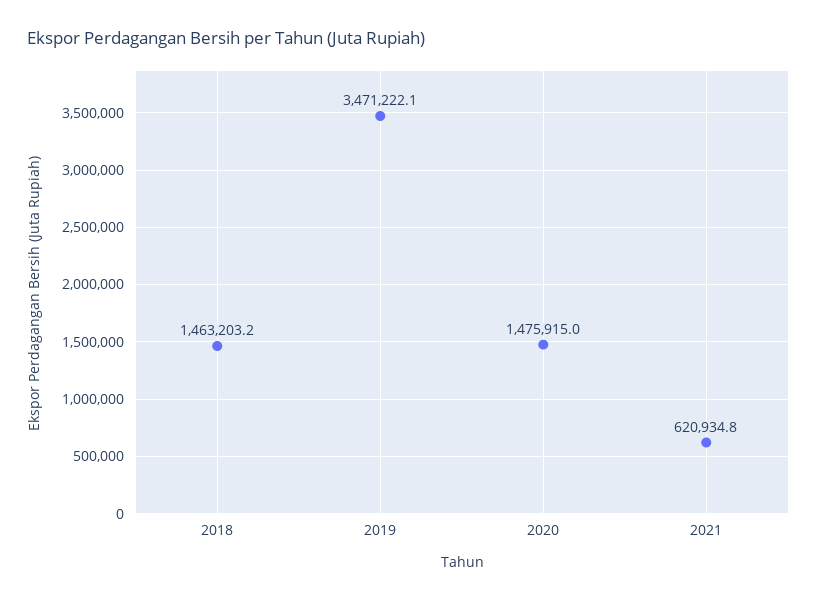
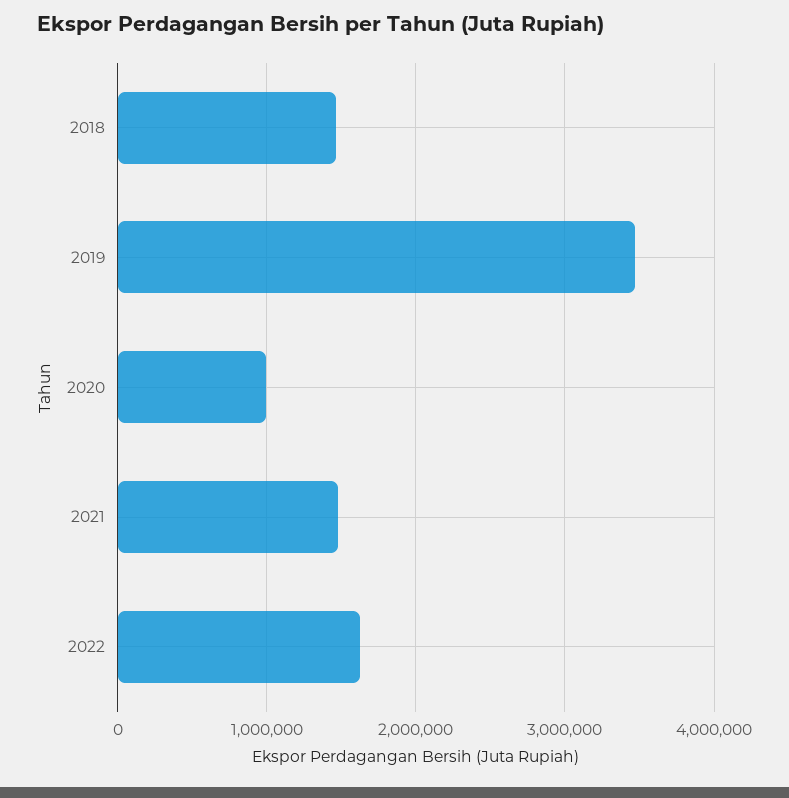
2020: 1475915 -> 1000000
2021: 620934.8 -> 1500000
2022: none -> 1600000

